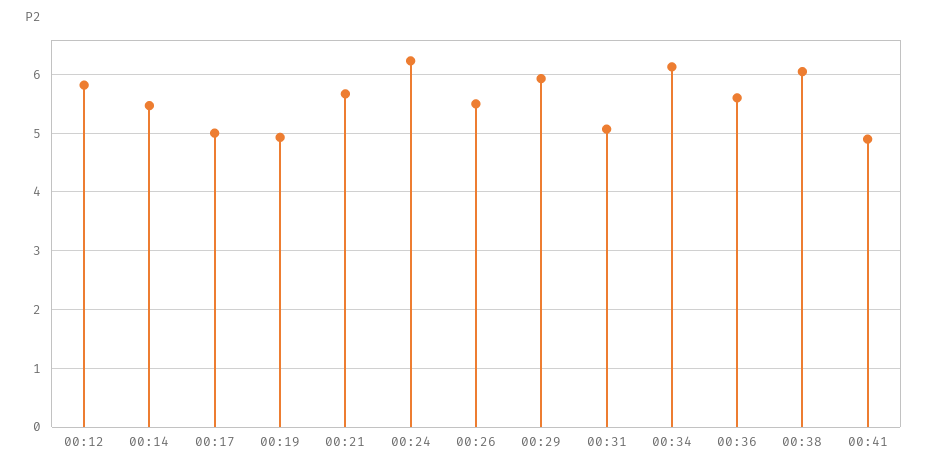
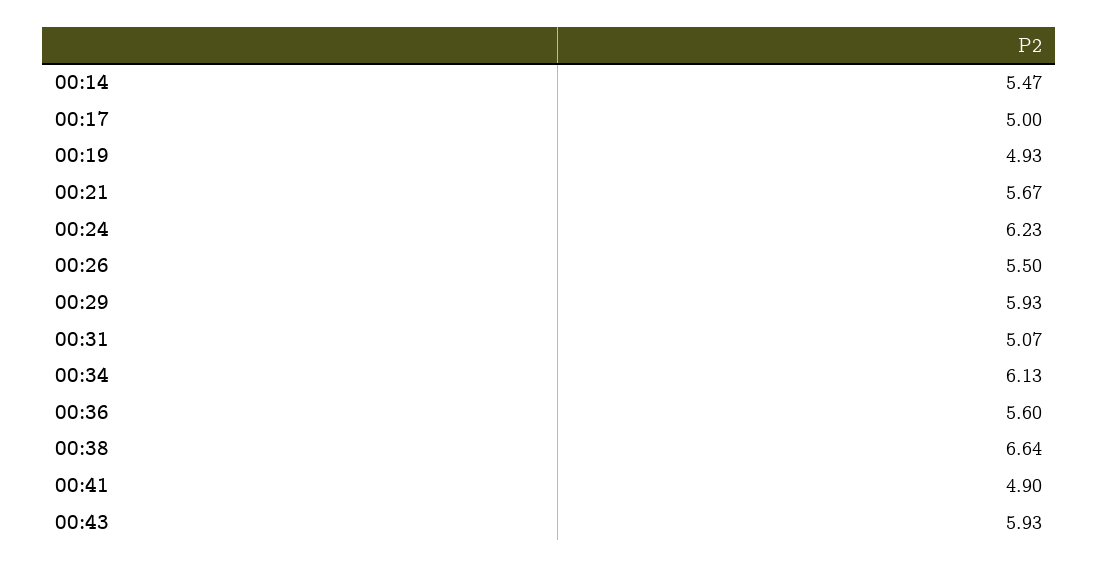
00:12: 5.8 -> none
00:38: 6 -> 6.64
00:43: none -> 5.93

